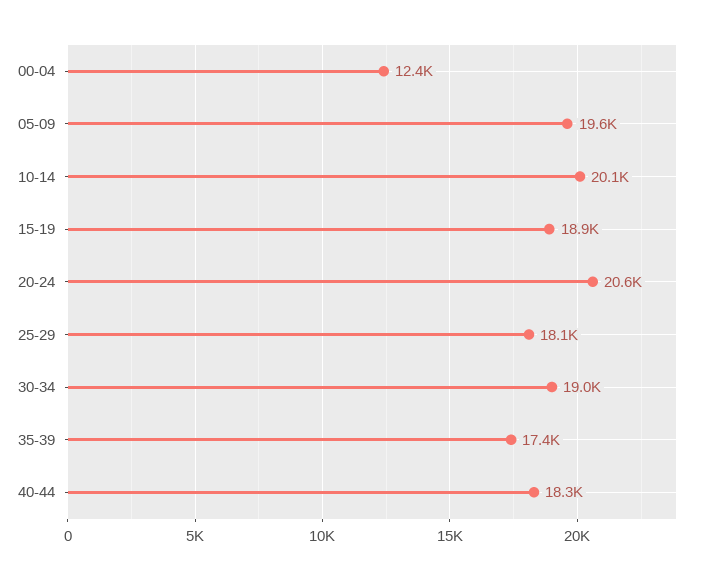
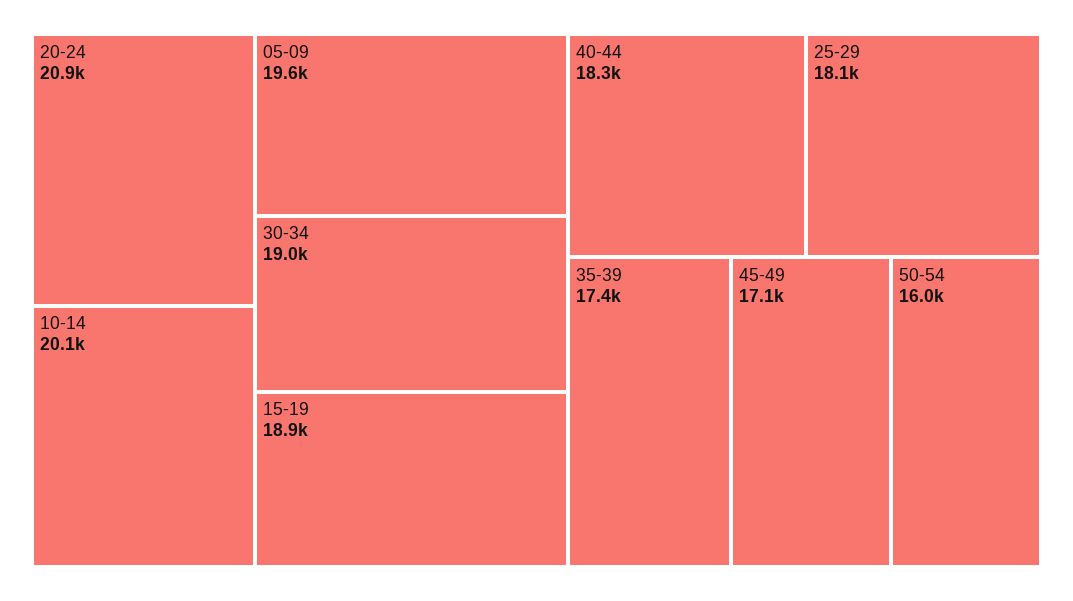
00-04: 12400 -> none
20-24: 20600 -> 20900
45-49: none -> 17100
50-54: none -> 16000

